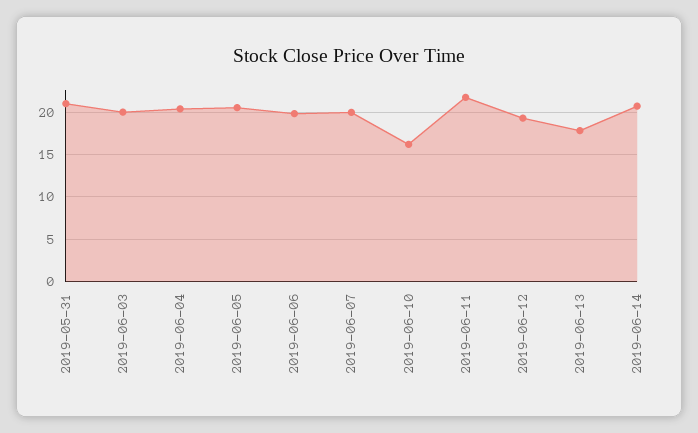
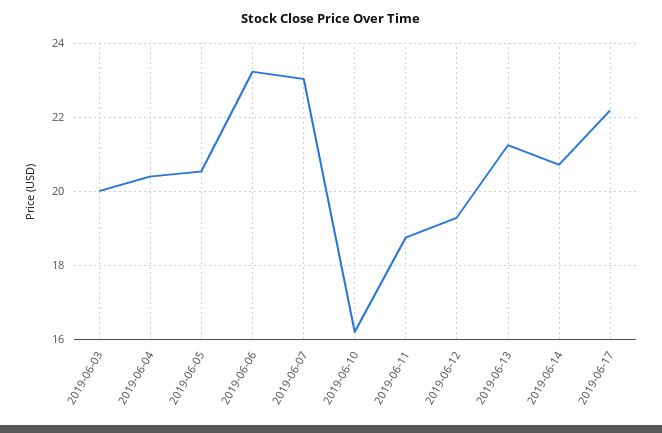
2019-05-31: 21 -> none
2019-06-06: 20 -> 23.2
2019-06-07: 20 -> 23
2019-06-11: 22 -> 18.8
2019-06-13: 18 -> 21.2
2019-06-17: none -> 22.2

